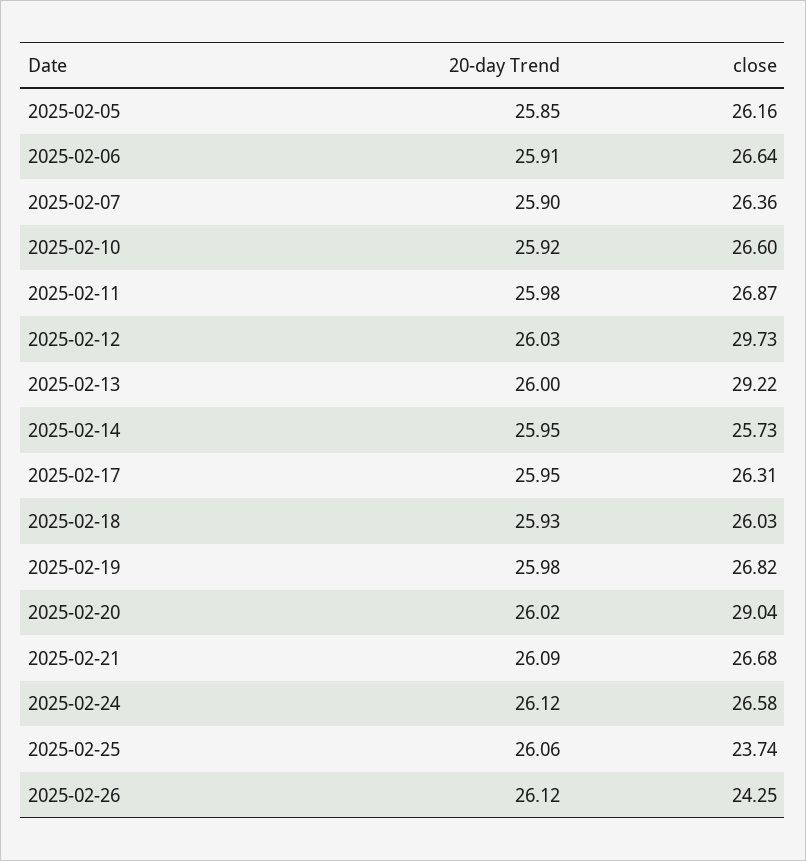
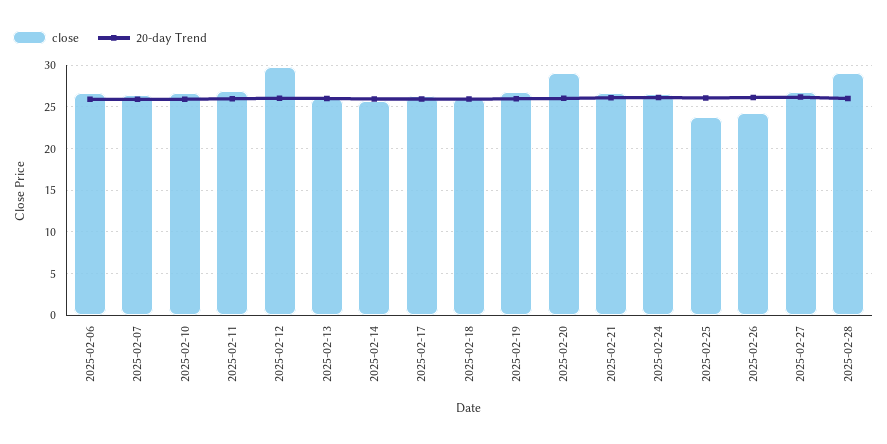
20-day Trend, 2025-02-05: 25.85 -> none
close, 2025-02-05: 26.16 -> none
close, 2025-02-13: 29.22 -> 26
close, 2025-02-27: none -> 27
20-day Trend, 2025-02-27: none -> 26
close, 2025-02-28: none -> 29
20-day Trend, 2025-02-28: none -> 26

